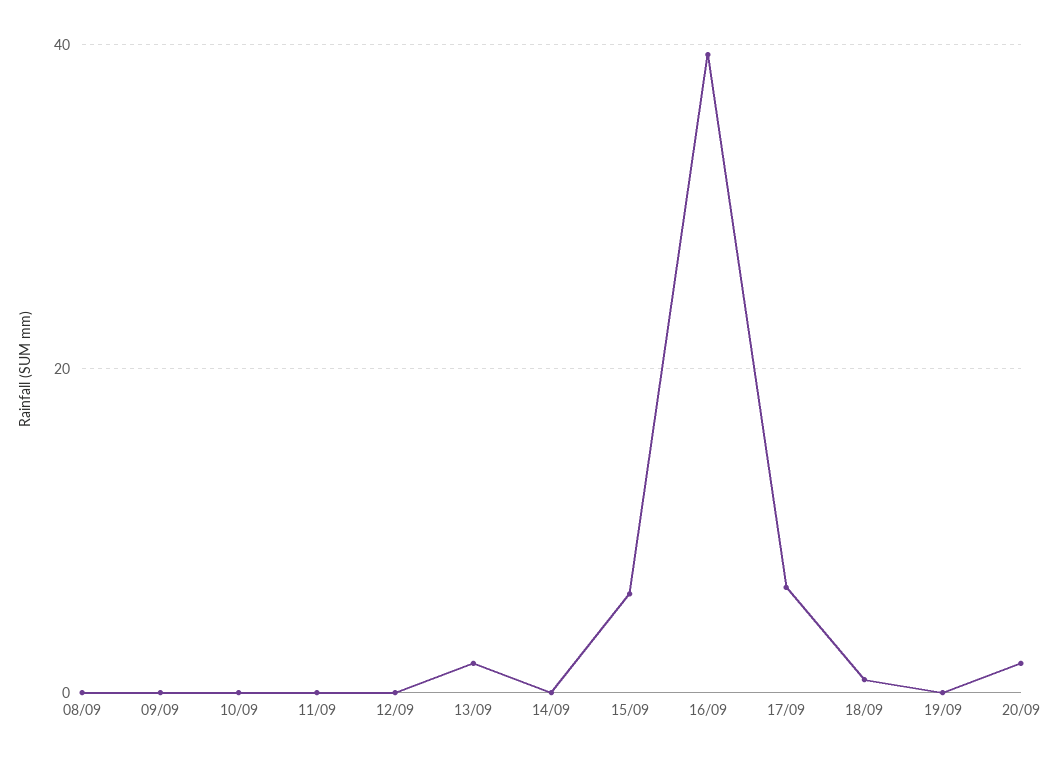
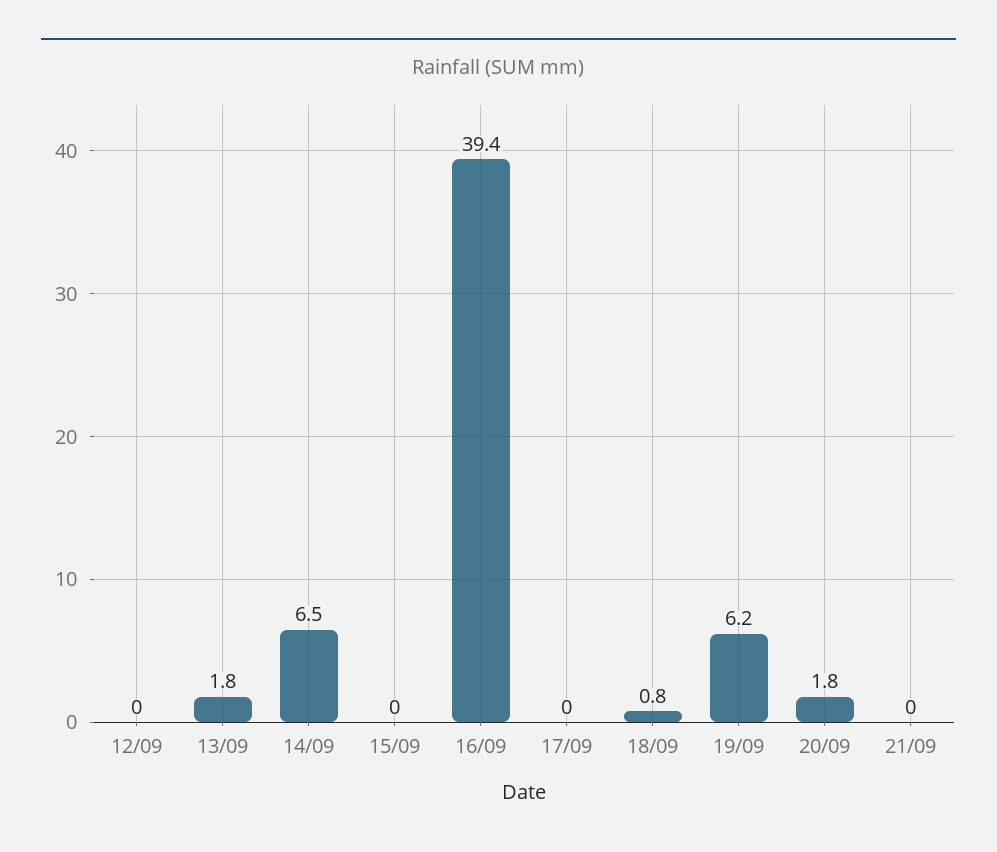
08/09: 0 -> none
09/09: 0 -> none
10/09: 0 -> none
11/09: 0 -> none
14/09: 0 -> 6.5
15/09: 6 -> 0
17/09: 6 -> 0
19/09: 0 -> 6.2
21/09: none -> 0

